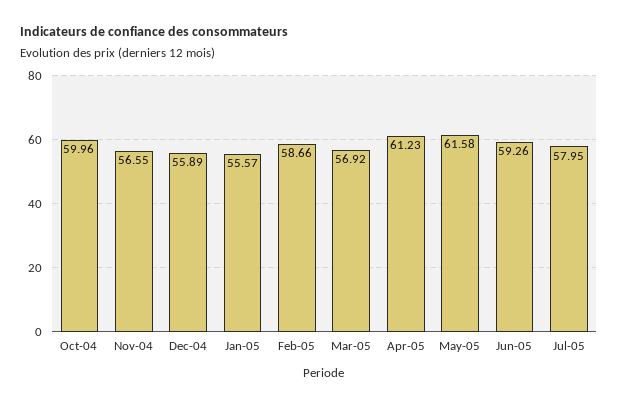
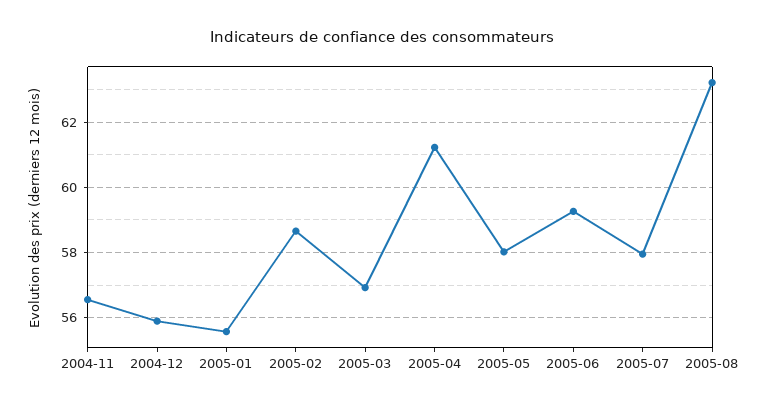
Oct-04: 59.96 -> none
May-05: 61.58 -> 58
2005-08: none -> 63.2

